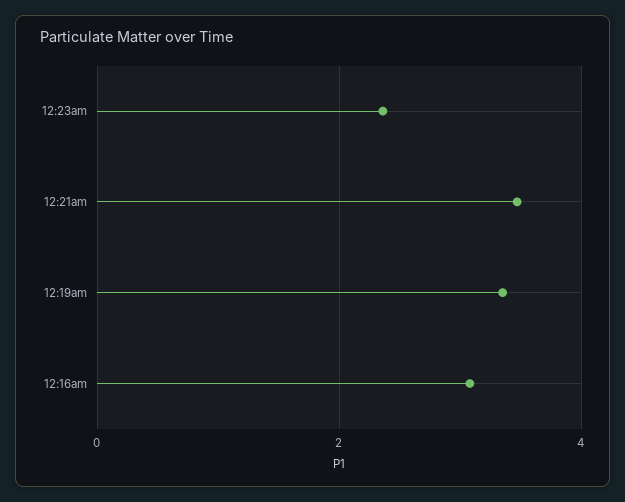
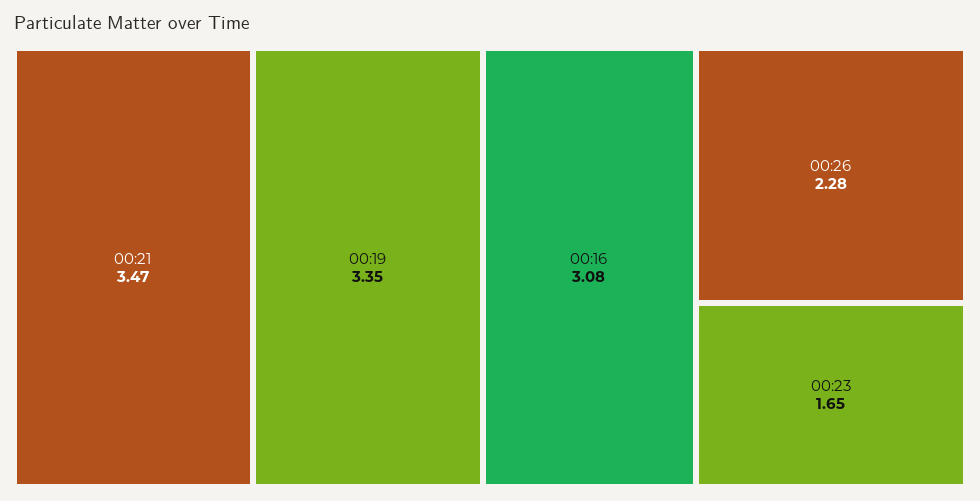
12:23am: 2.4 -> 1.65
00:26: none -> 2.28

